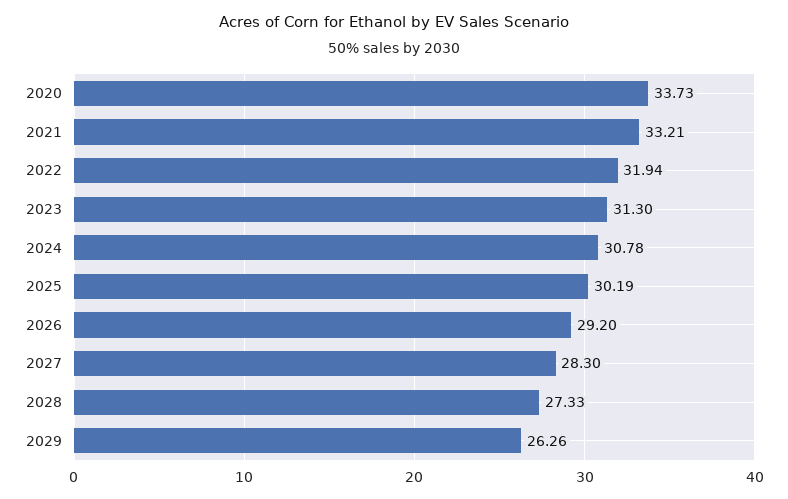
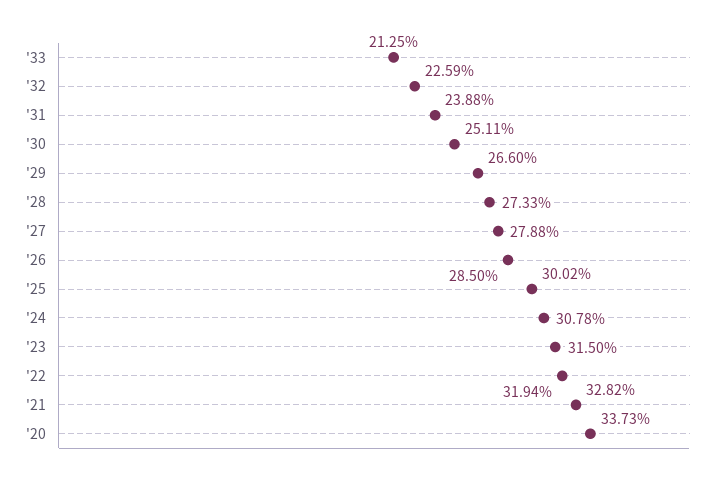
2021: 33.21 -> 32.82
2023: 31.3 -> 31.5
2025: 30.19 -> 30.02
2026: 29.2 -> 28.5
2027: 28.3 -> 27.88
2029: 26.26 -> 26.6
'33: none -> 21.25
'32: none -> 22.59
'31: none -> 23.88
'30: none -> 25.11

